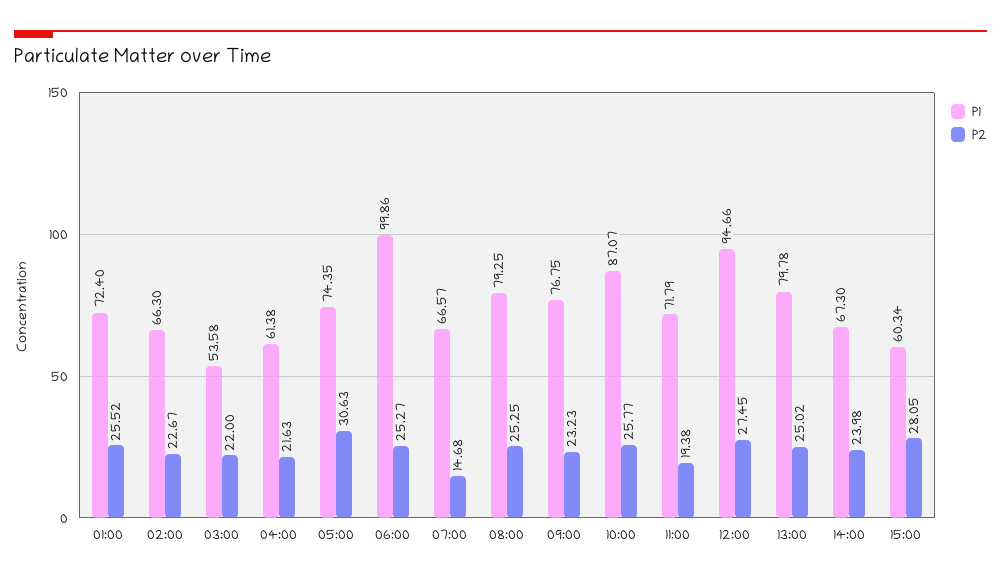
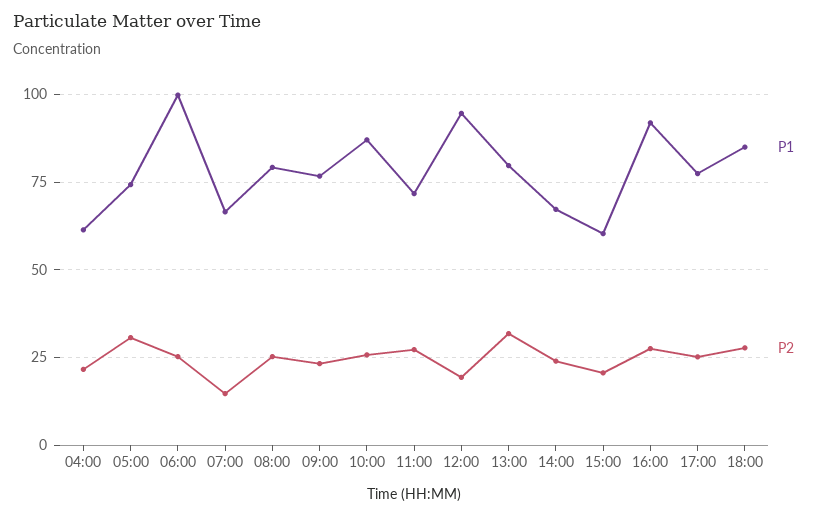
P1, 01:00: 72.4 -> none
P2, 01:00: 25.52 -> none
P1, 02:00: 66.3 -> none
P2, 02:00: 22.67 -> none
P1, 03:00: 53.58 -> none
P2, 03:00: 22 -> none
P2, 11:00: 19.38 -> 27.5
P2, 12:00: 27.45 -> 20
P2, 13:00: 25.02 -> 32.5
P2, 15:00: 28.05 -> 20
P1, 16:00: none -> 92.5
P2, 16:00: none -> 27.5
P1, 17:00: none -> 77.5
P2, 17:00: none -> 25
P1, 18:00: none -> 85
P2, 18:00: none -> 27.5

